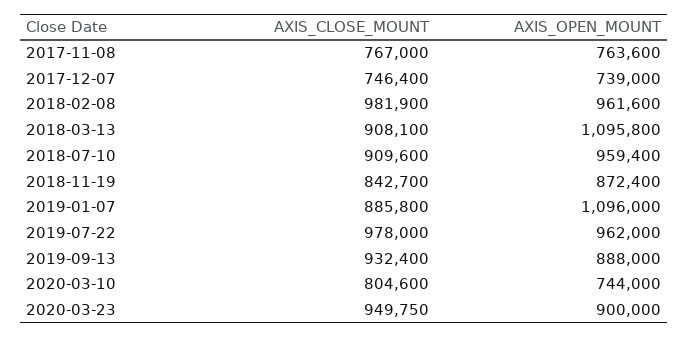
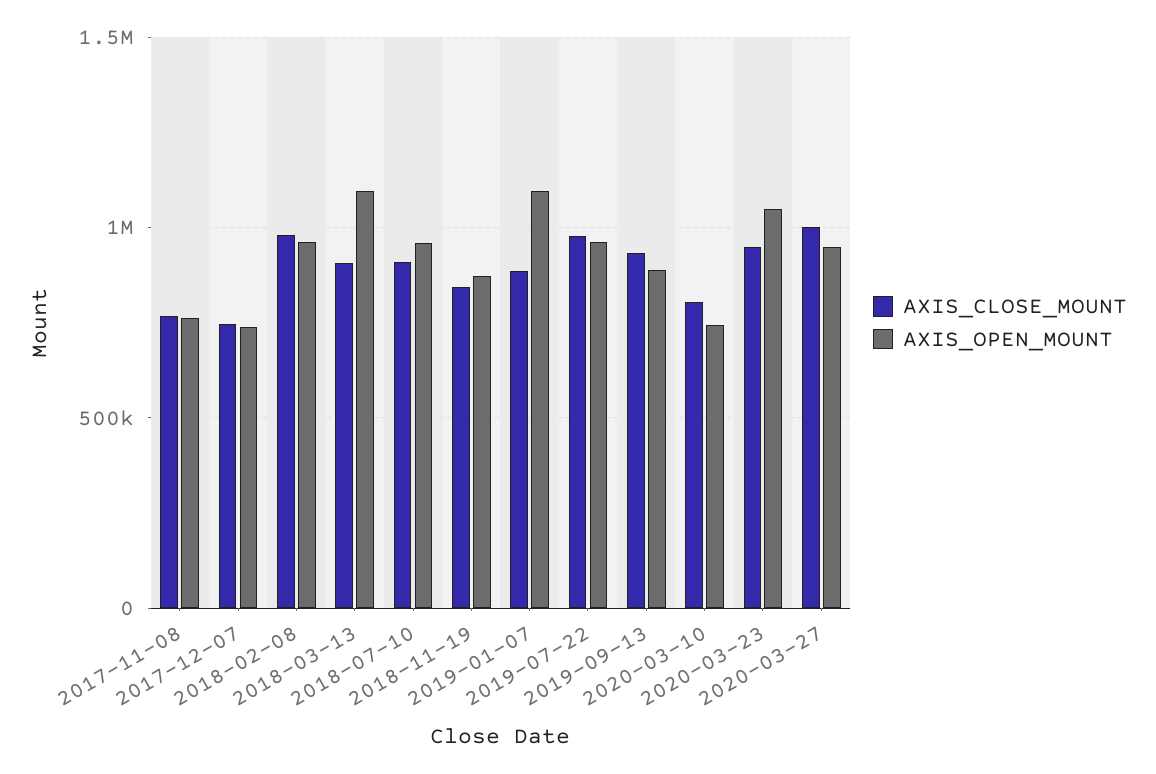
AXIS_OPEN_MOUNT, 2020-03-23: 900000 -> 1050000
AXIS_CLOSE_MOUNT, 2020-03-27: none -> 1000000
AXIS_OPEN_MOUNT, 2020-03-27: none -> 950000

